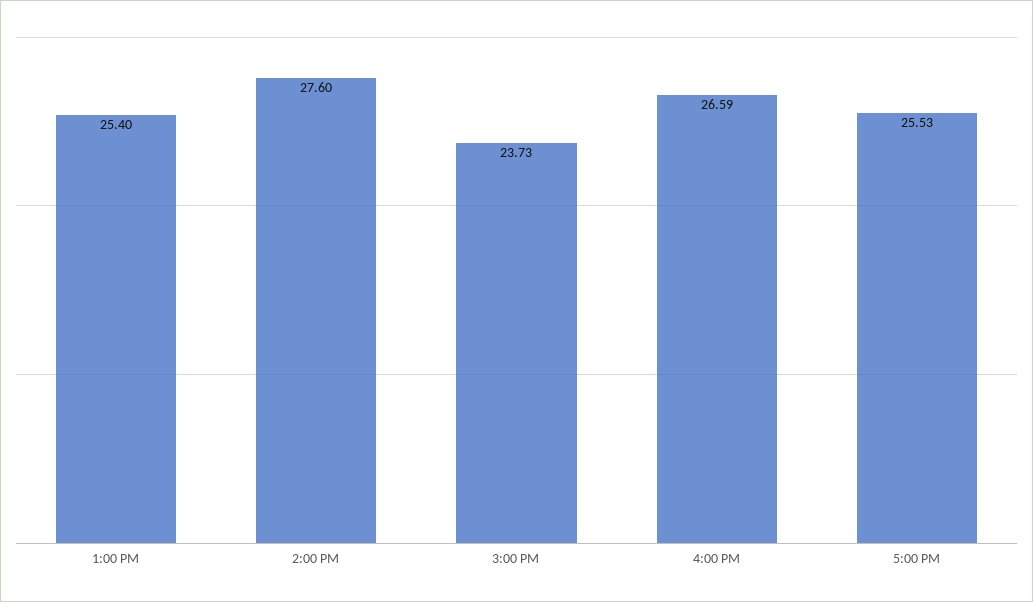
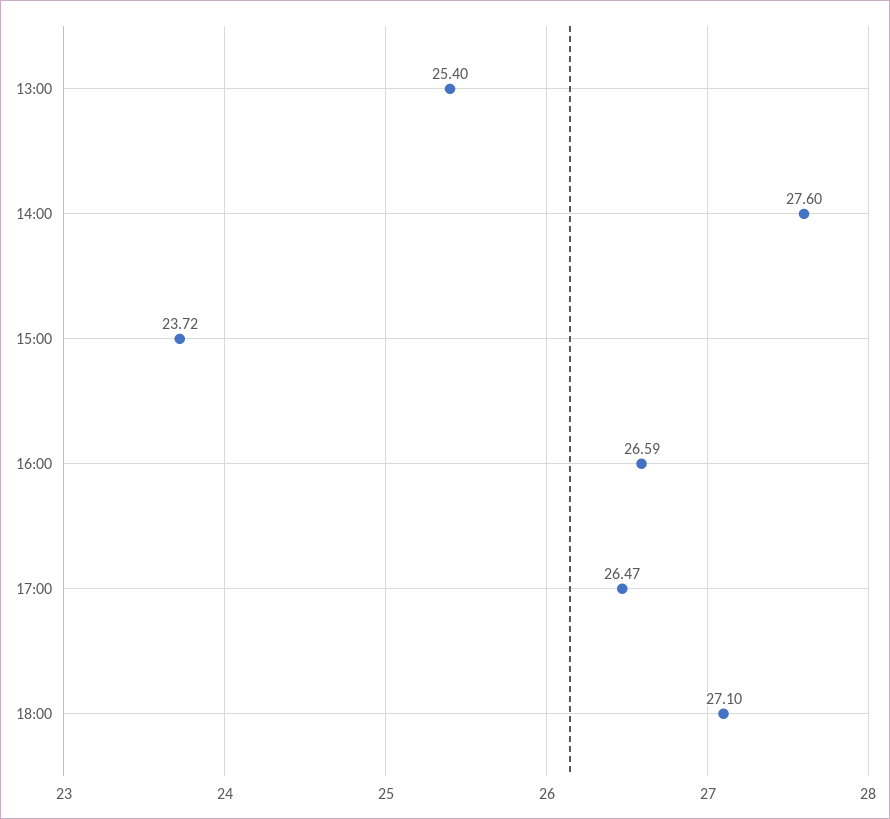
3:00 PM: 23.73 -> 23.72
5:00 PM: 25.53 -> 26.47
18:00: none -> 27.1

